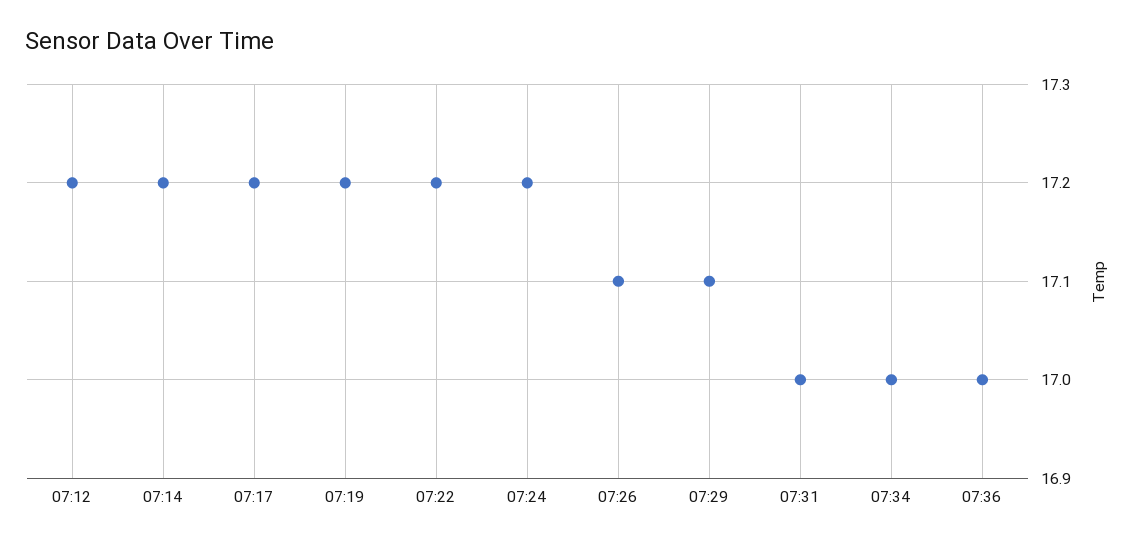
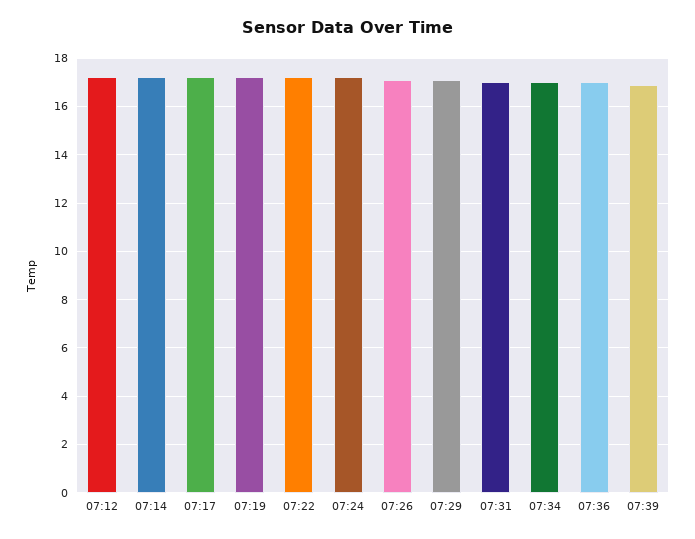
07:39: none -> 17

